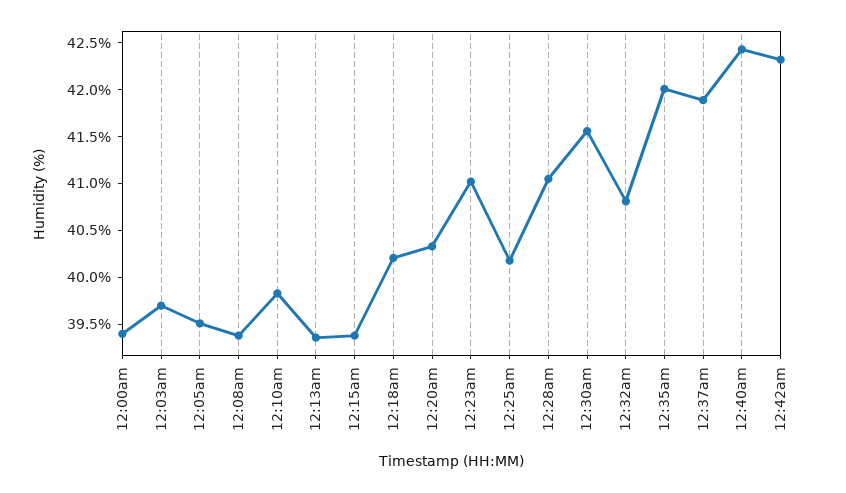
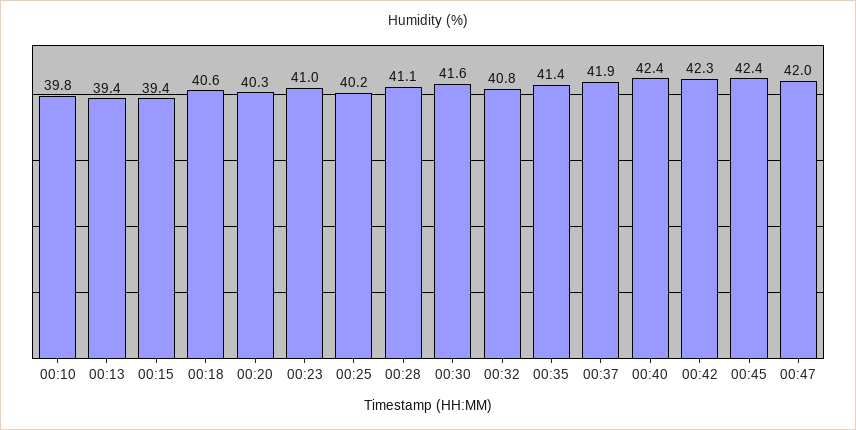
12:00am: 39.4 -> none
12:03am: 39.7 -> none
12:05am: 39.5 -> none
12:08am: 39.4 -> none
12:18am: 40.2 -> 40.6
12:35am: 42 -> 41.4
00:45: none -> 42.4
00:47: none -> 42

